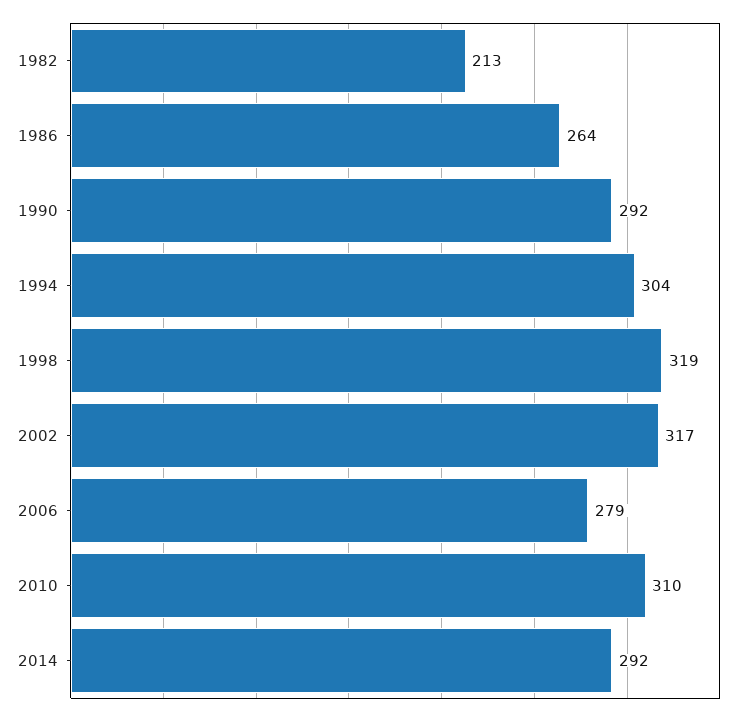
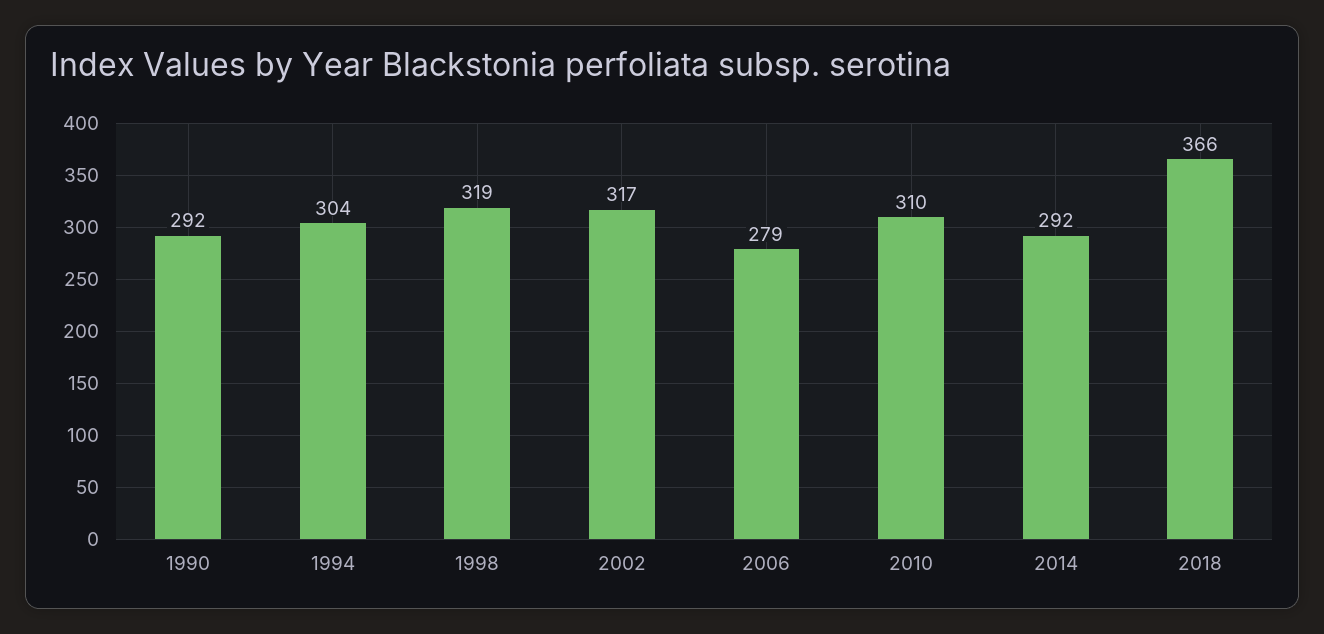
1982: 213 -> none
1986: 264 -> none
2018: none -> 366

